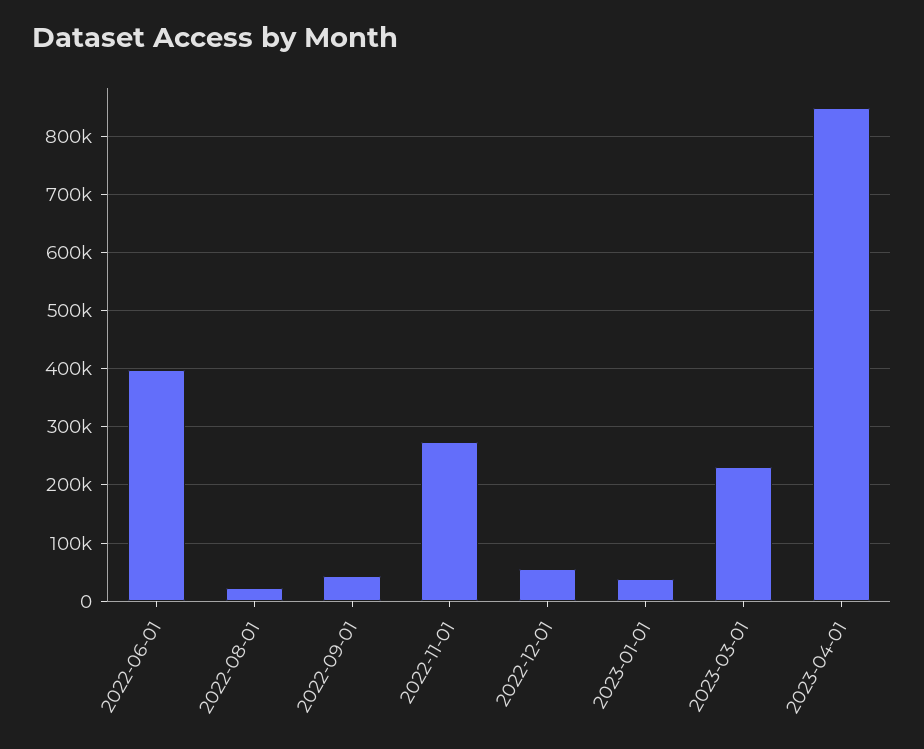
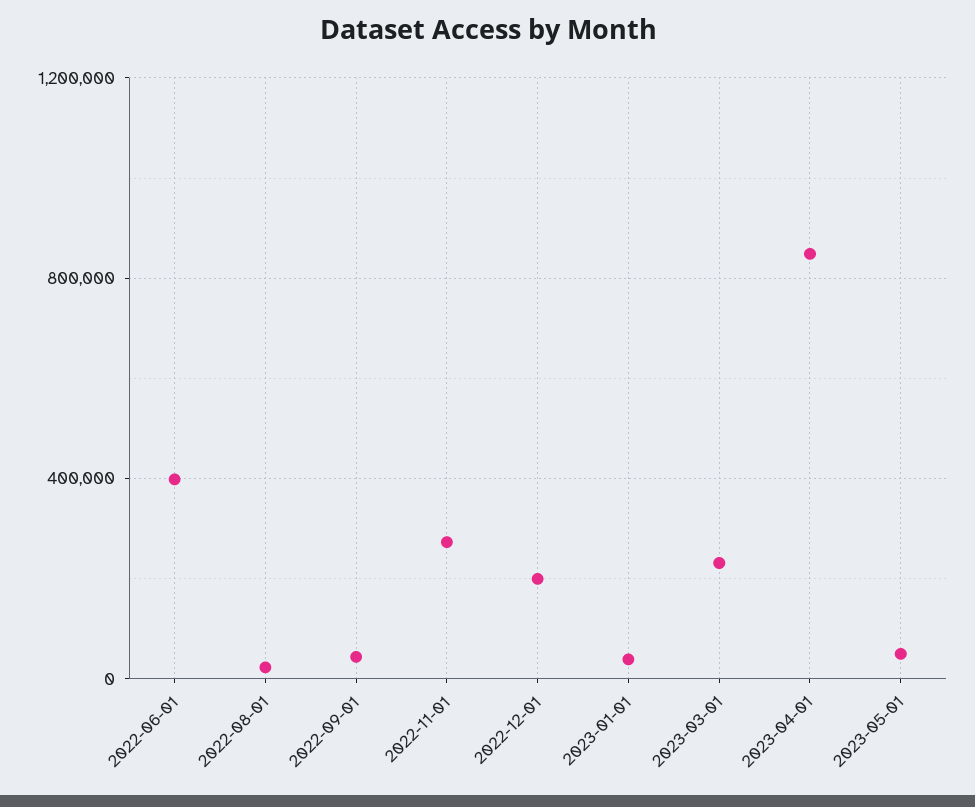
2022-12-01: 60000 -> 200000
2023-05-01: none -> 50000

